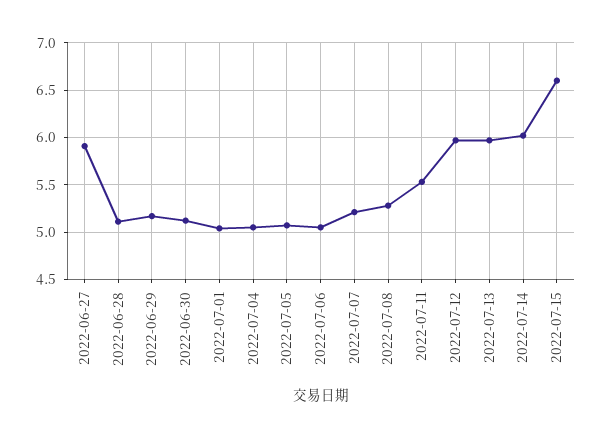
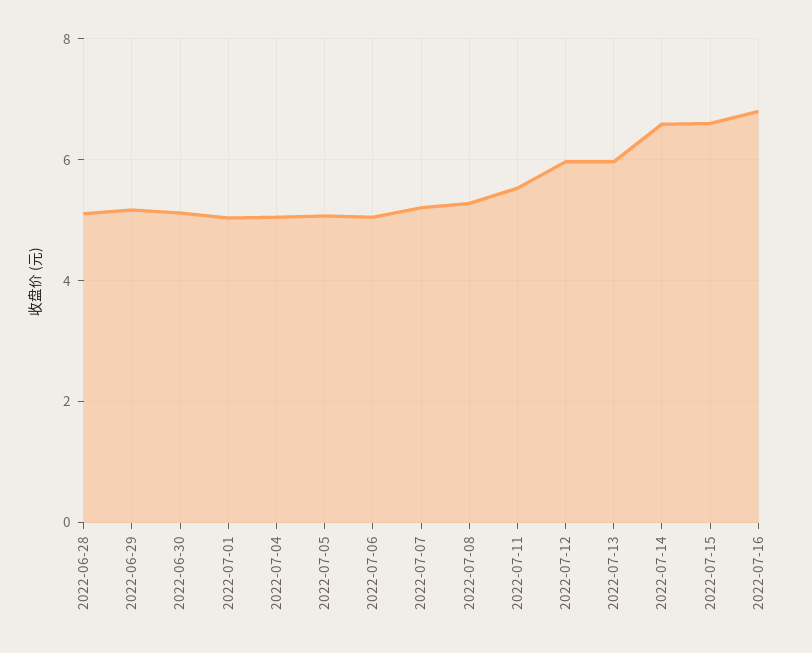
2022-06-27: 5.9 -> none
2022-07-14: 6 -> 6.6
2022-07-16: none -> 6.8

